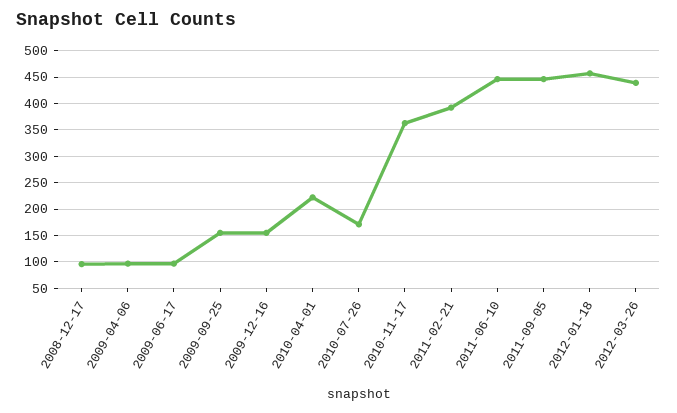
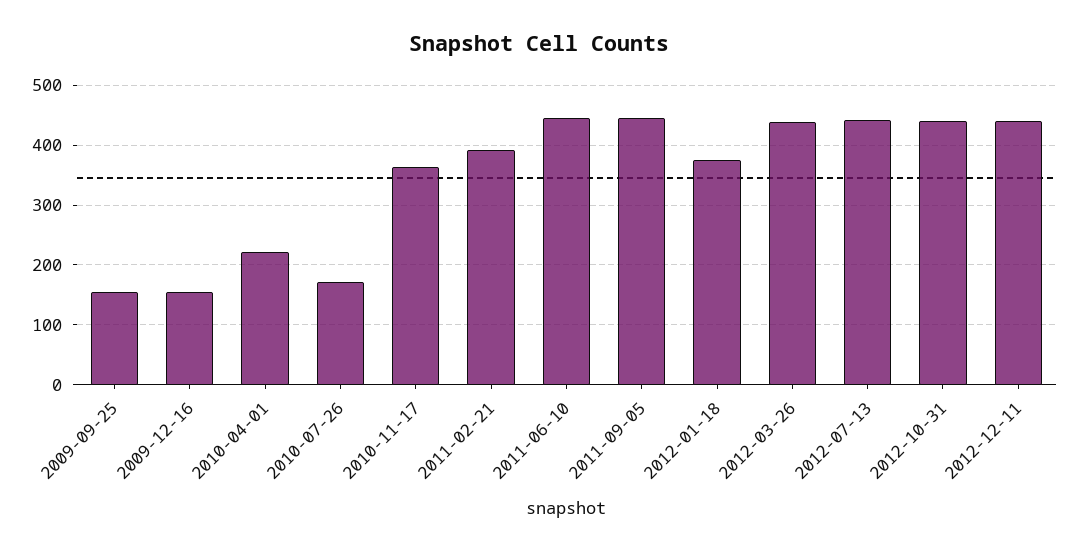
2008-12-17: 100 -> none
2009-04-06: 100 -> none
2009-06-17: 100 -> none
2012-01-18: 450 -> 380
2012-07-13: none -> 440
2012-10-31: none -> 440
2012-12-11: none -> 440

